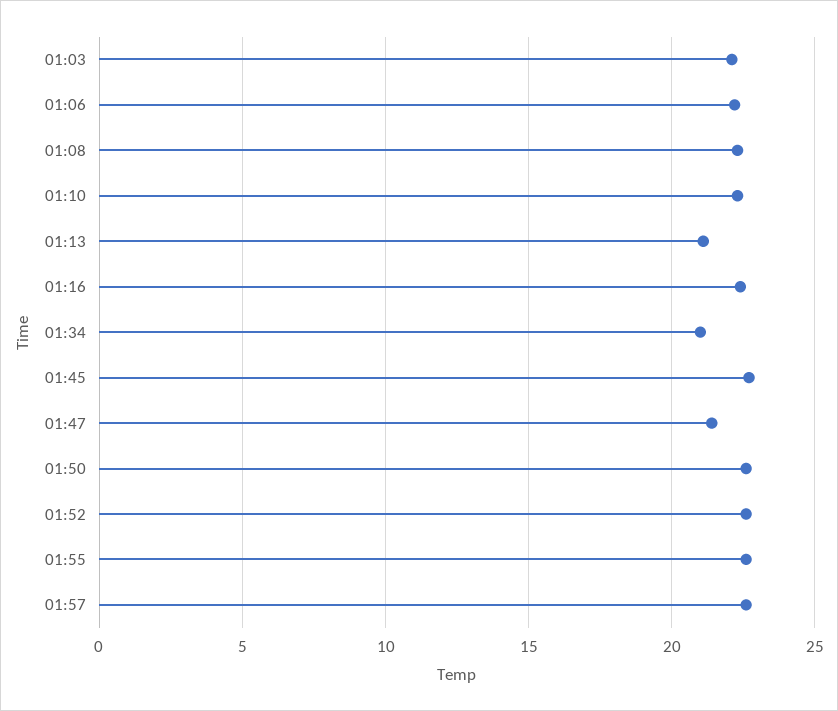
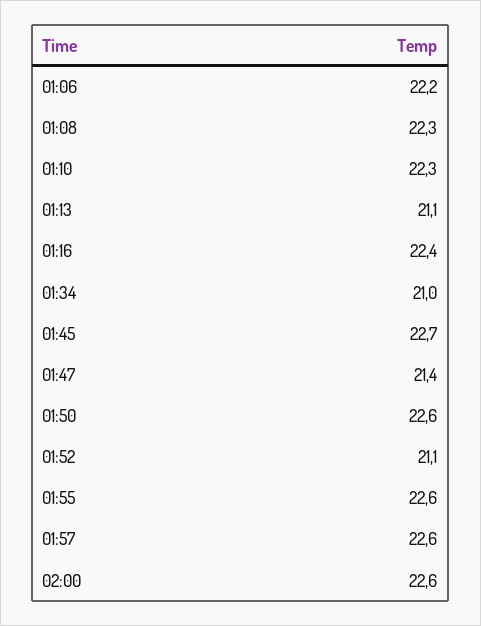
01:03: 22 -> none
01:52: 22.5 -> 21.1
02:00: none -> 22.6

